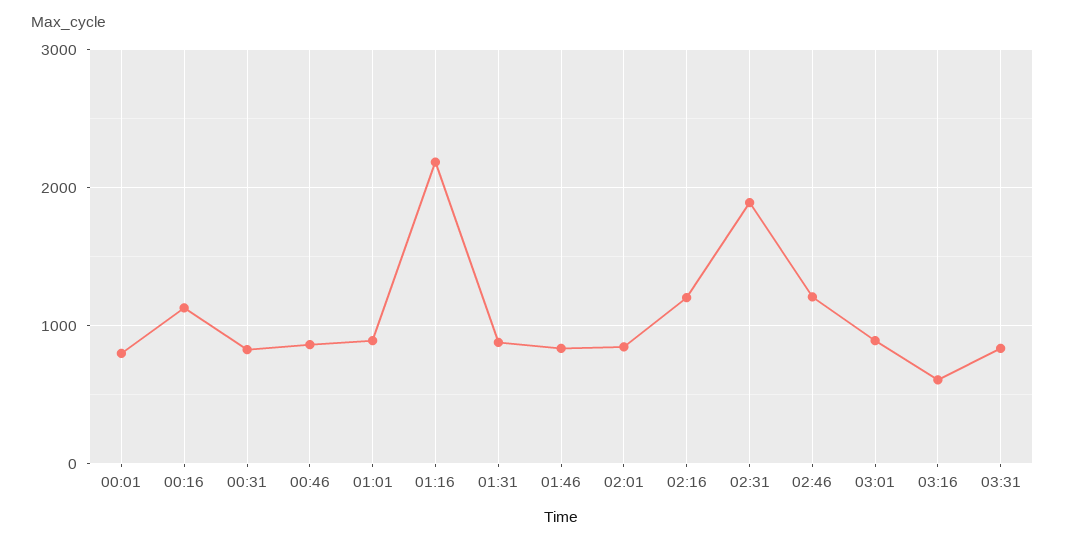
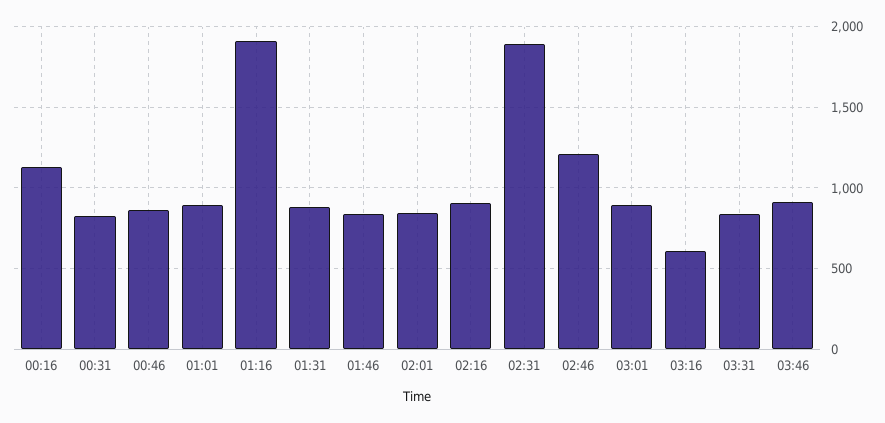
00:01: 800 -> none
01:16: 2200 -> 1900
02:16: 1200 -> 900
03:46: none -> 900

